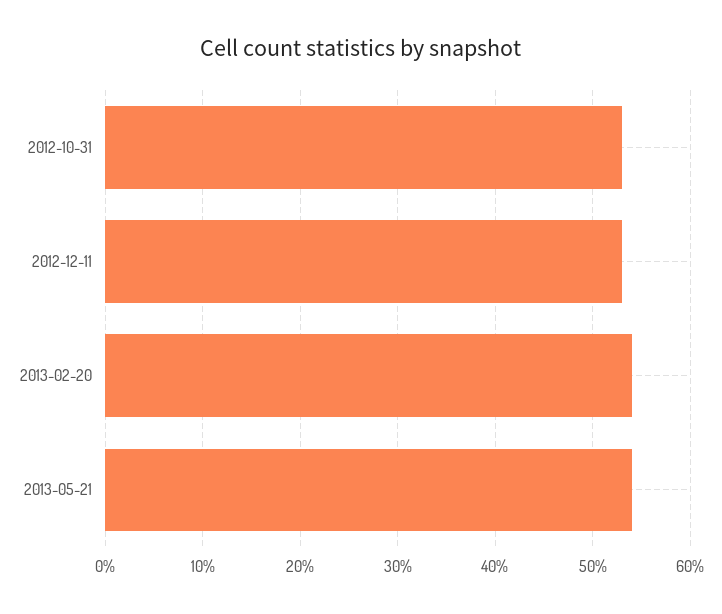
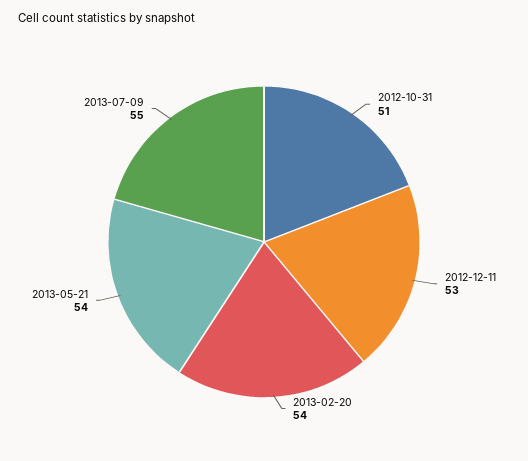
2012-10-31: 53 -> 51
2013-07-09: none -> 55

